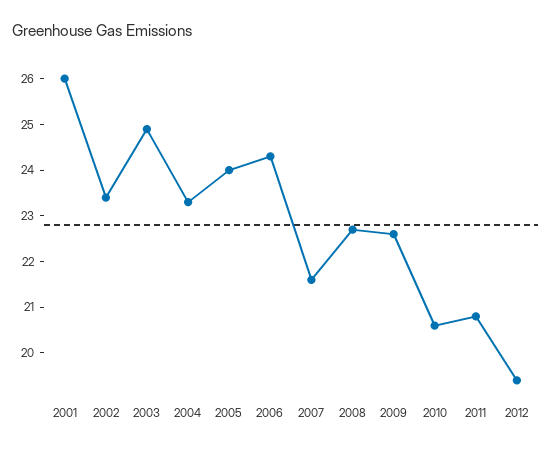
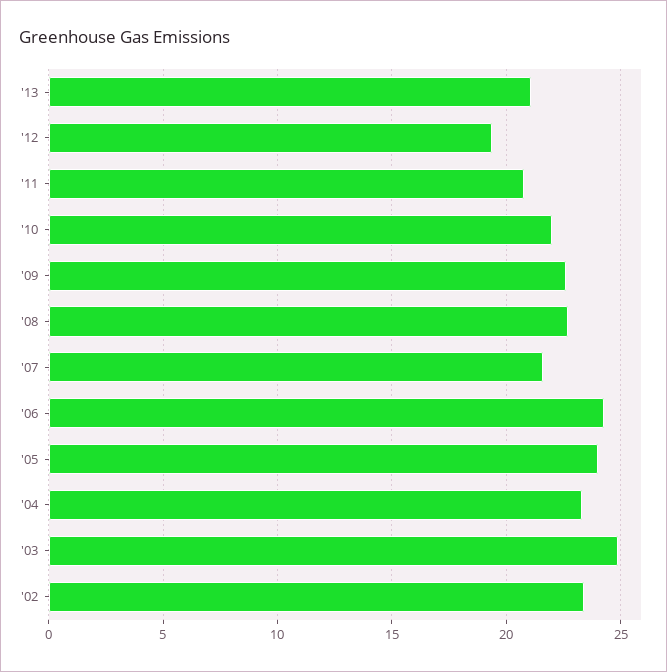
2001: 26 -> none
2010: 20.5 -> 22
'13: none -> 21

